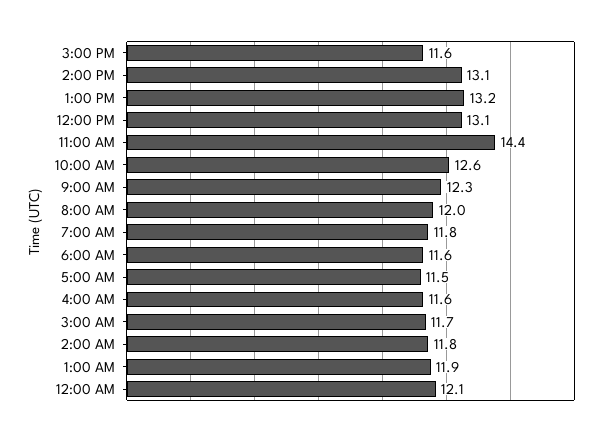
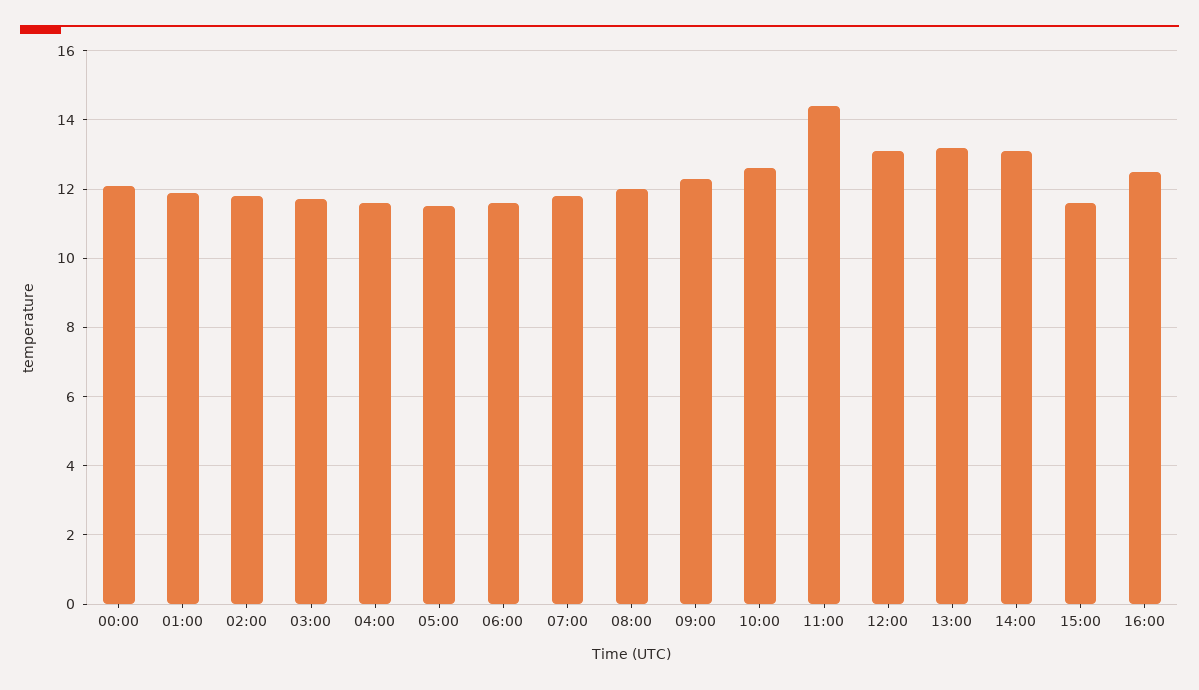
16:00: none -> 12.5

